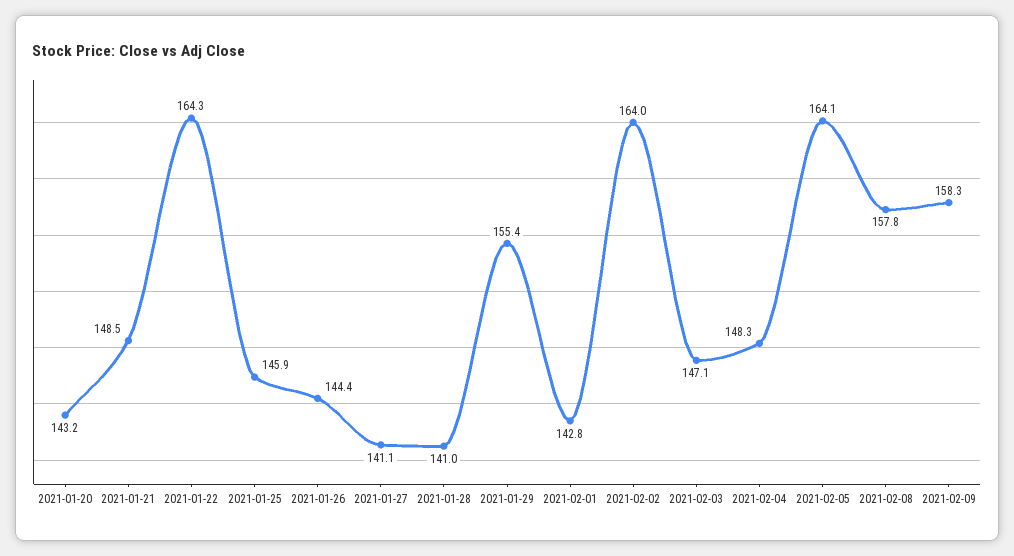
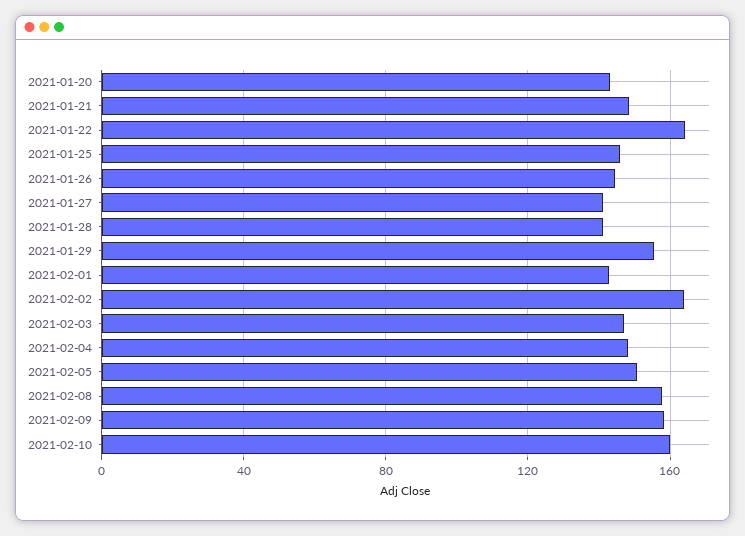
2021-02-05: 164.1 -> 150
2021-02-10: none -> 160

